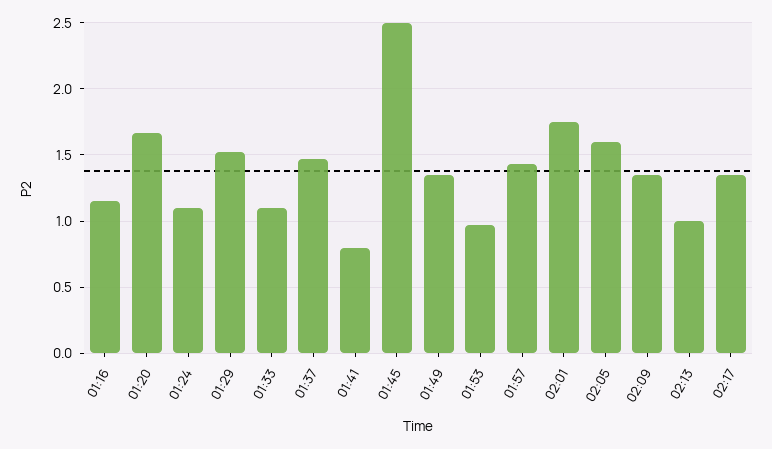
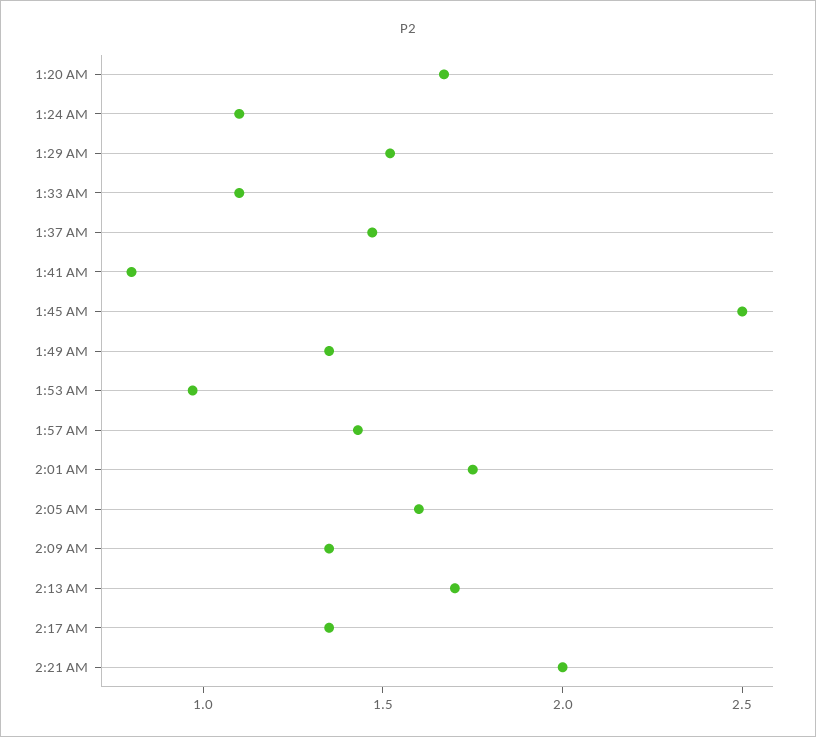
01:16: 1.15 -> none
02:13: 1 -> 1.7
2:21 AM: none -> 2

